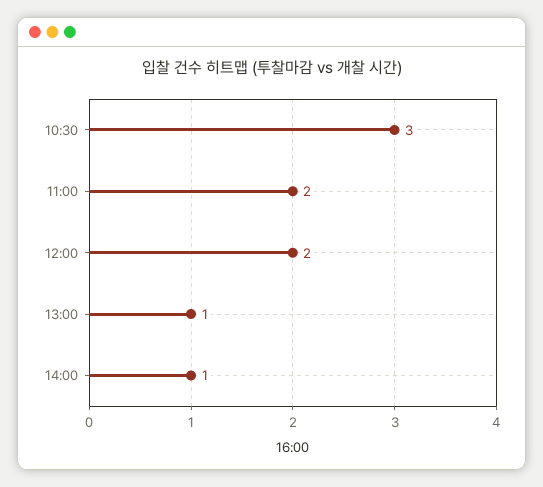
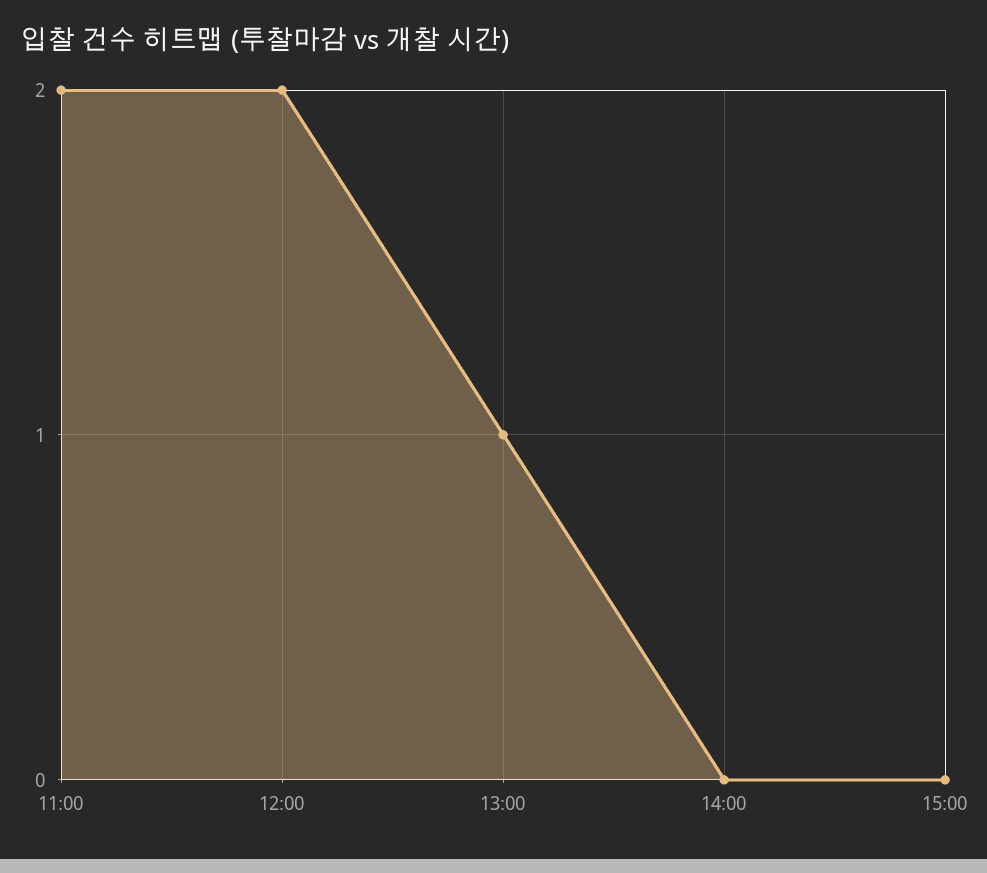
10:30: 3 -> none
14:00: 1 -> 0
15:00: none -> 0

